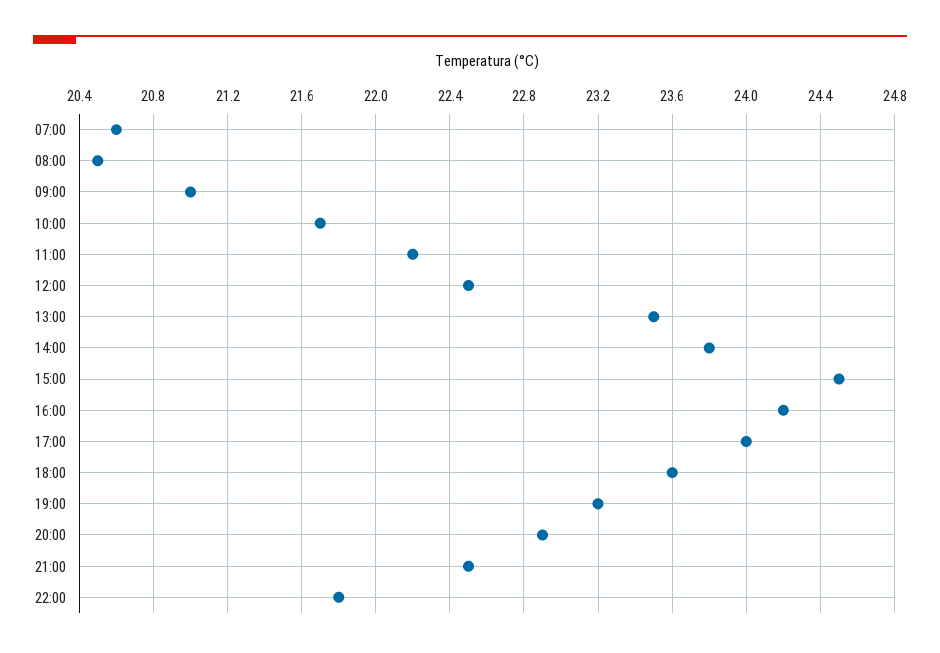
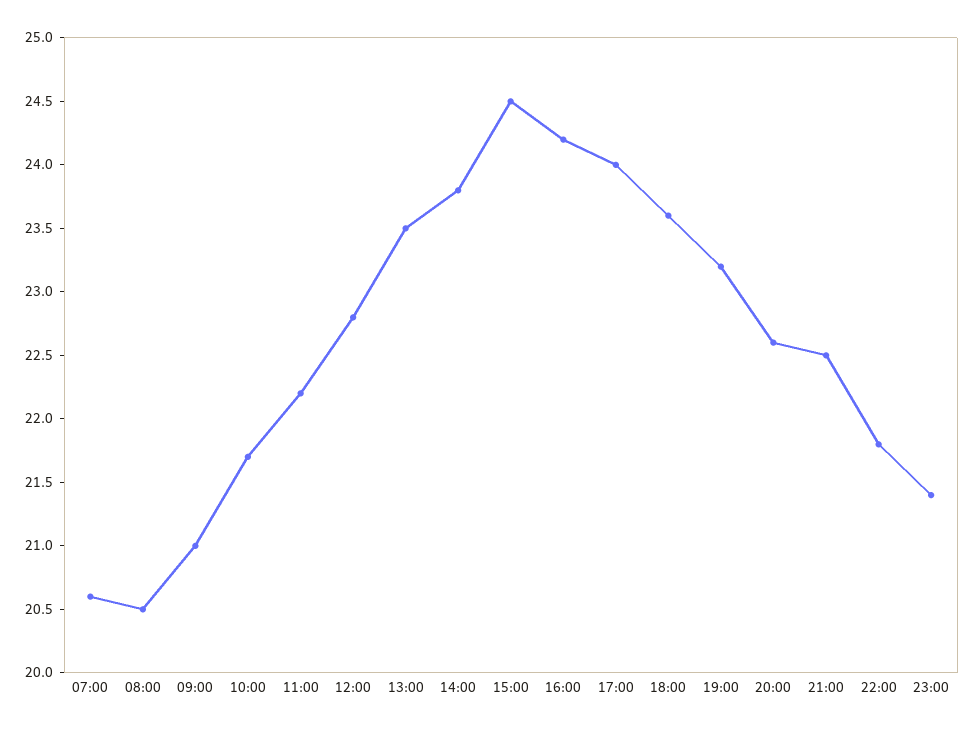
12:00: 22.5 -> 22.8
20:00: 22.9 -> 22.6
23:00: none -> 21.4

